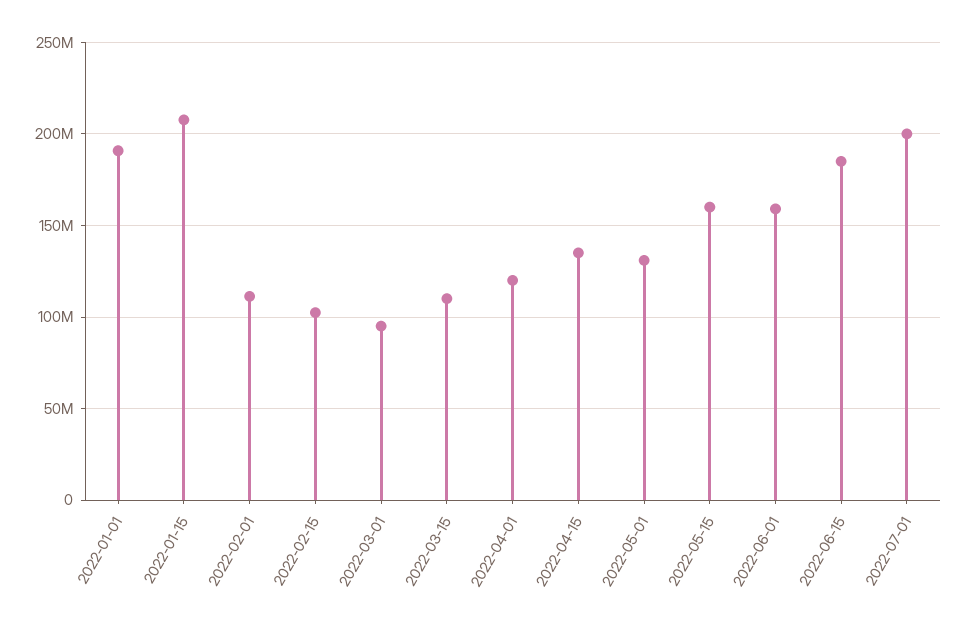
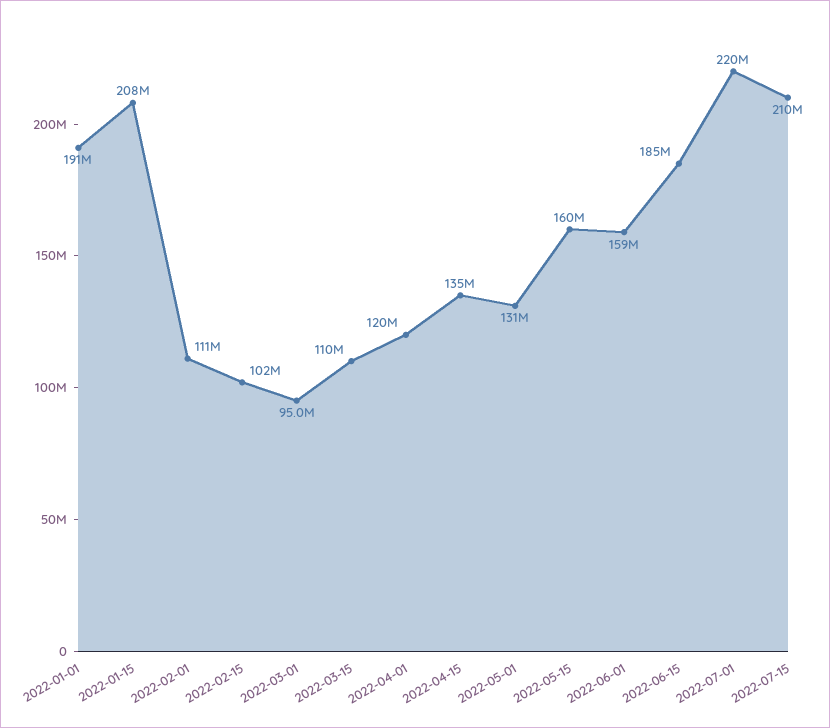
2022-07-01: 200000000 -> 220000000
2022-07-15: none -> 210000000

